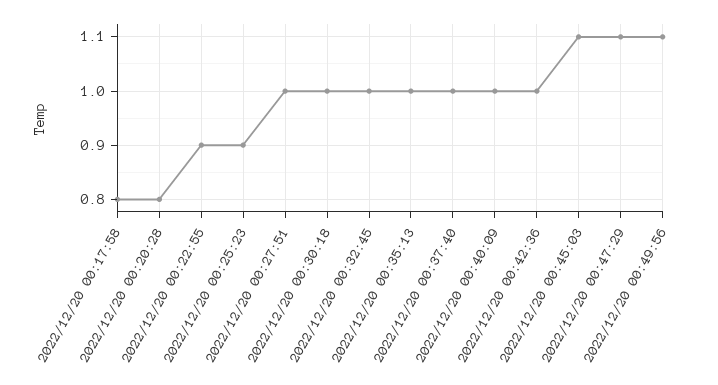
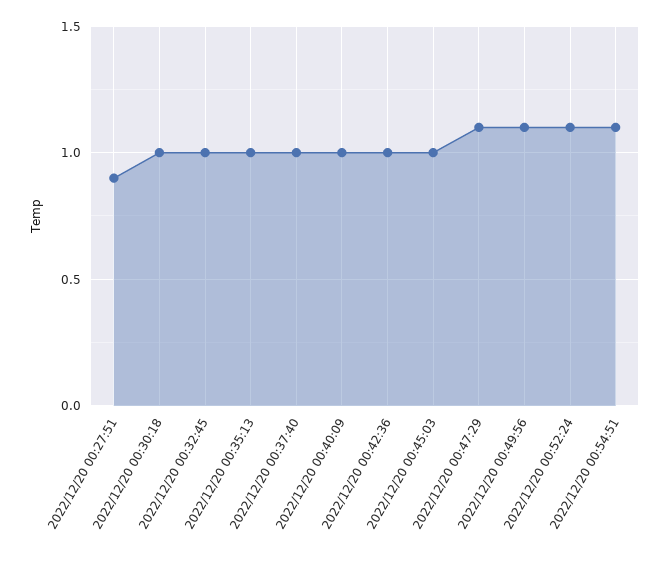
2022/12/20 00:17:58: 0.8 -> none
2022/12/20 00:20:28: 0.8 -> none
2022/12/20 00:22:55: 0.9 -> none
2022/12/20 00:25:23: 0.9 -> none
2022/12/20 00:27:51: 1 -> 0.9
2022/12/20 00:45:03: 1.1 -> 1
2022/12/20 00:52:24: none -> 1.1
2022/12/20 00:54:51: none -> 1.1

